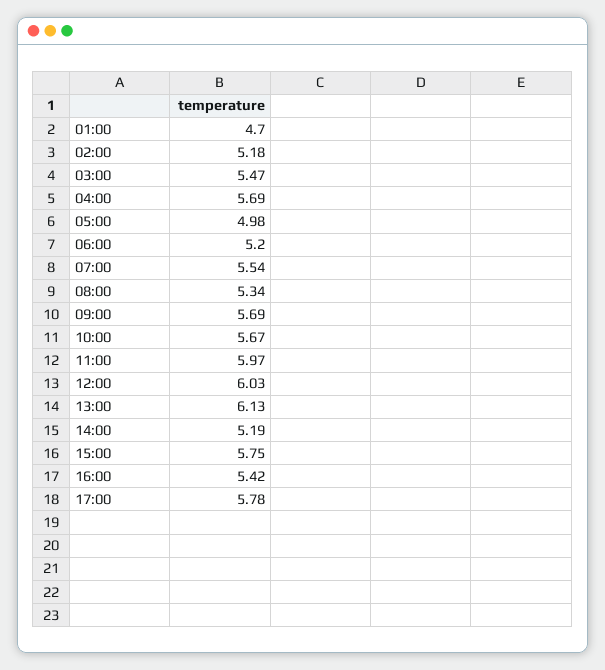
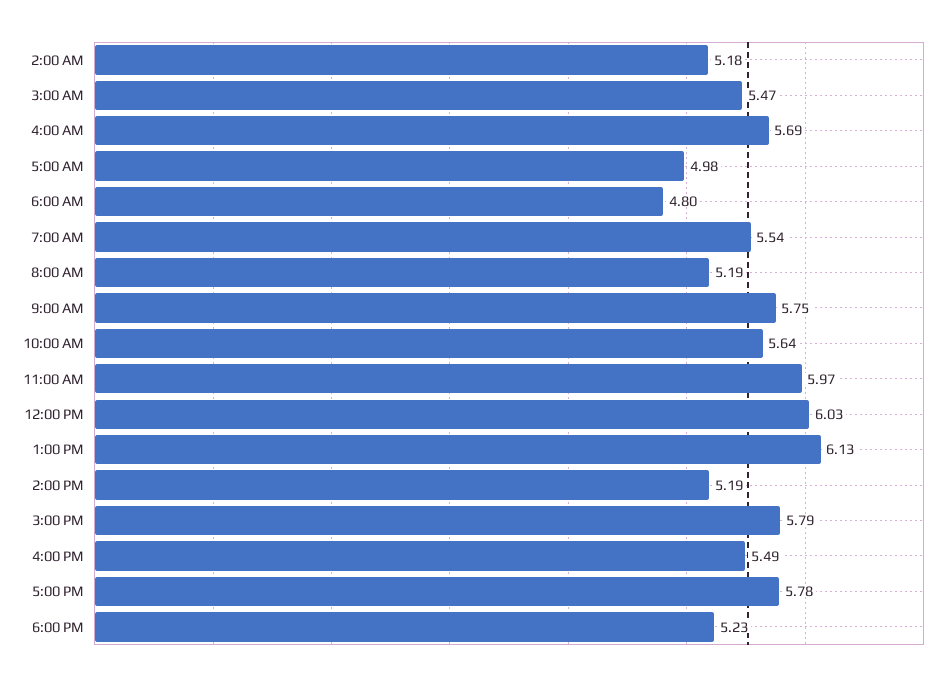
01:00: 4.7 -> none
06:00: 5.2 -> 4.8
08:00: 5.34 -> 5.19
09:00: 5.69 -> 5.75
10:00: 5.67 -> 5.64
15:00: 5.75 -> 5.79
16:00: 5.42 -> 5.49
6:00 PM: none -> 5.23

